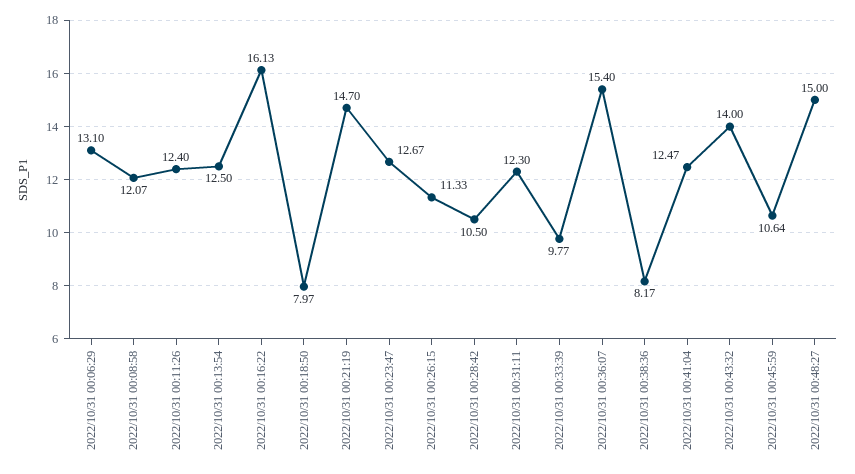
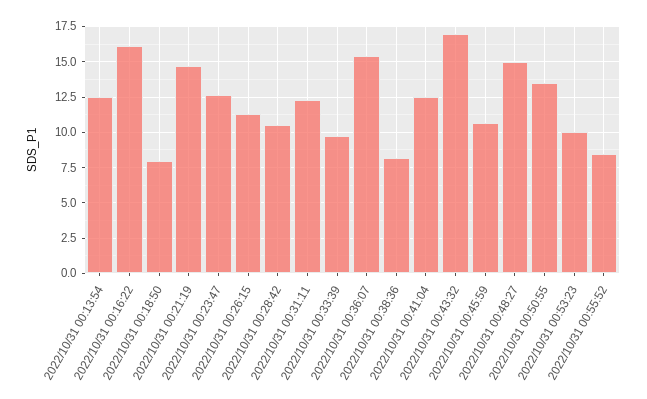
2022/10/31 00:06:29: 13.1 -> none
2022/10/31 00:08:58: 12.07 -> none
2022/10/31 00:11:26: 12.4 -> none
2022/10/31 00:43:32: 14 -> 17
2022/10/31 00:50:55: none -> 13.5
2022/10/31 00:53:23: none -> 10
2022/10/31 00:55:52: none -> 8.5

